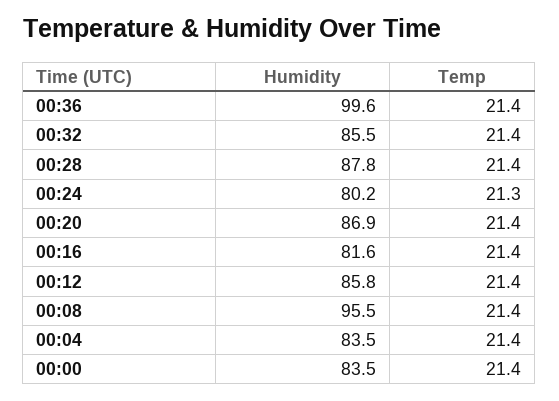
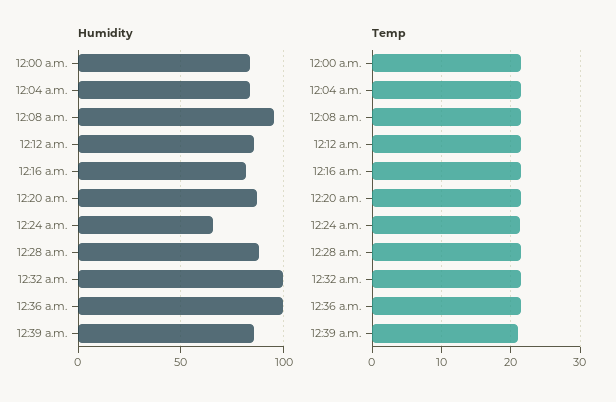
Humidity, 00:32: 85.5 -> 100
Humidity, 00:24: 80.2 -> 65
Humidity, 12:39 a.m.: none -> 85
Temp, 12:39 a.m.: none -> 21

